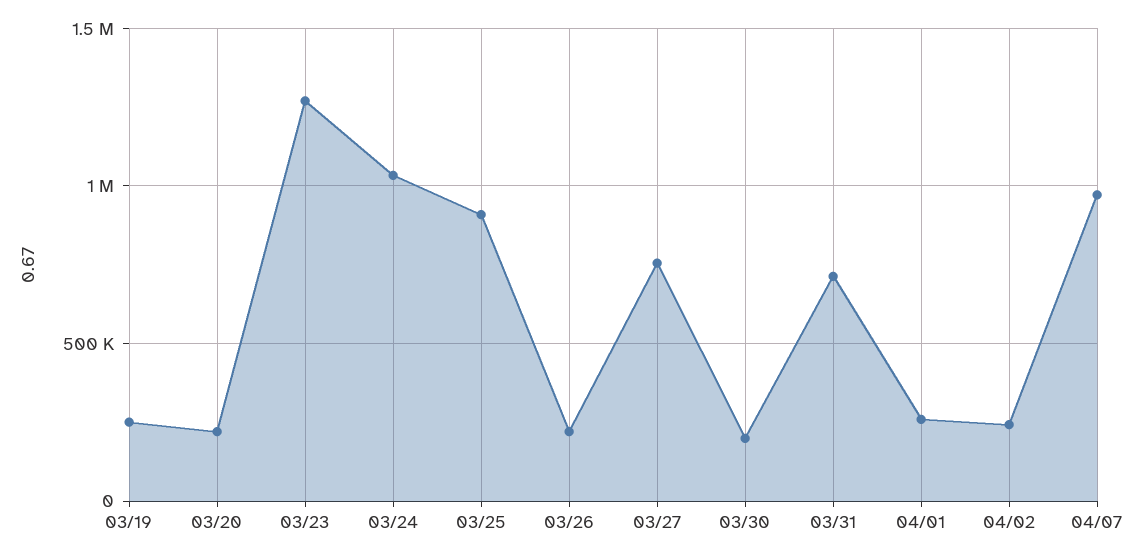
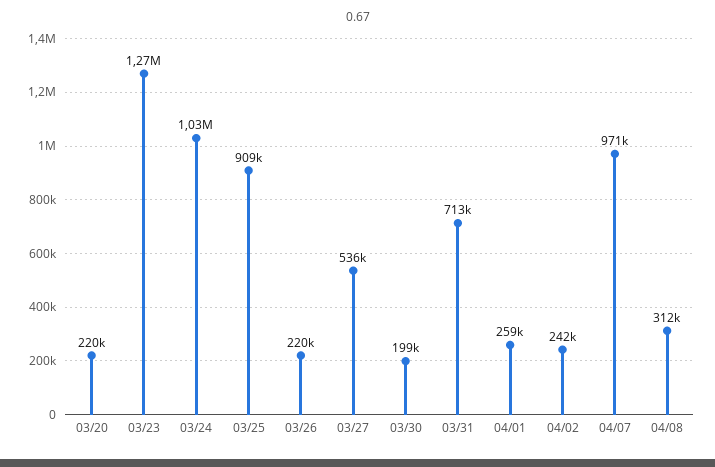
03/19: 250000 -> none
03/27: 750000 -> 536000
04/08: none -> 312000

